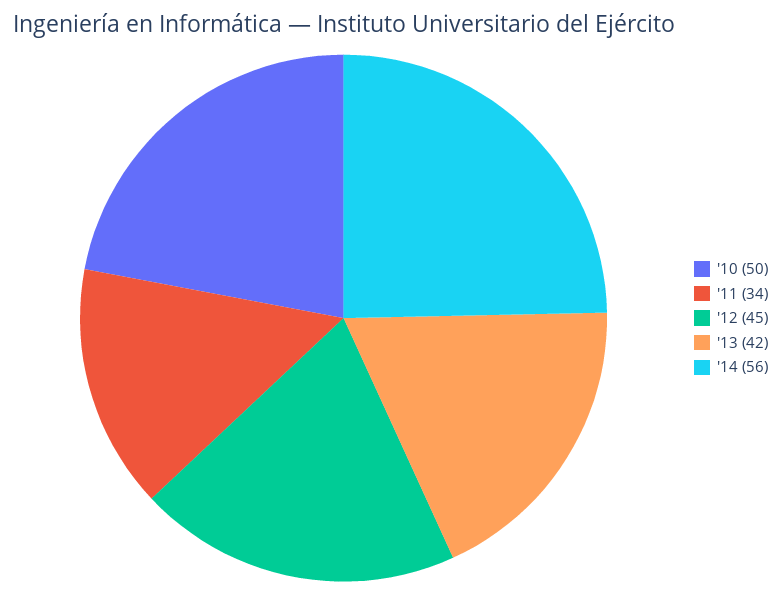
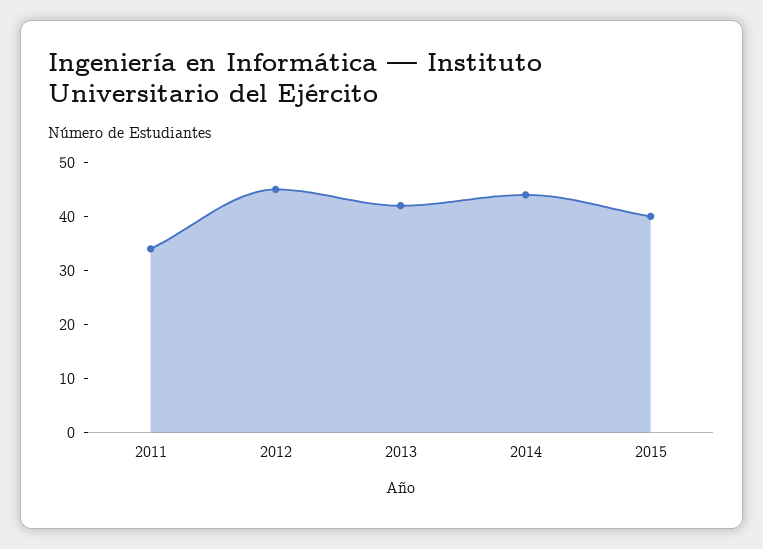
'10: 50 -> none
'14: 56 -> 45
2015: none -> 40

